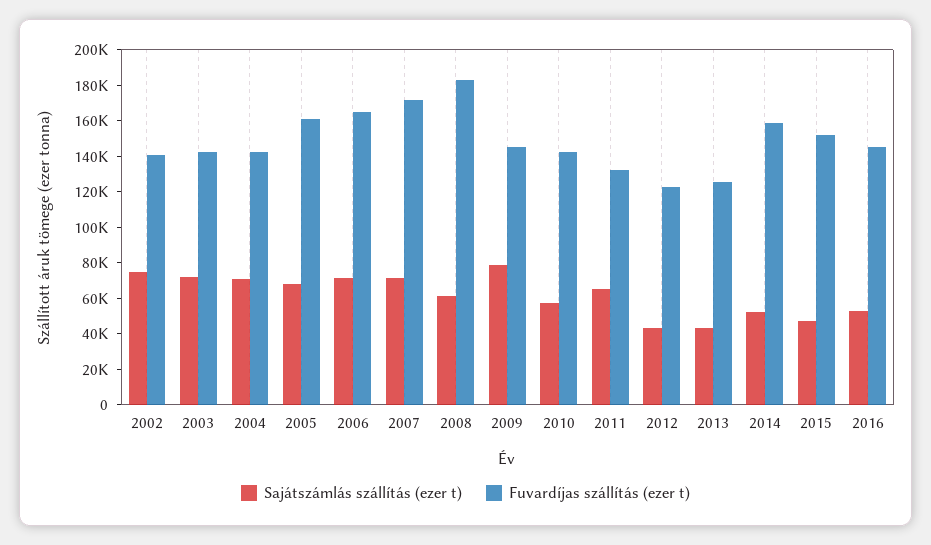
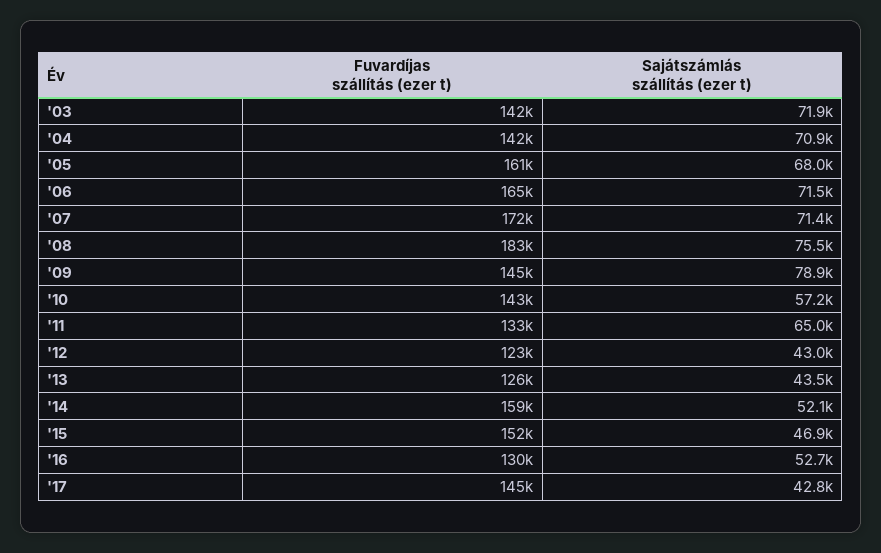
Sajátszámlás szállítás (ezer t), 2002: 75000 -> none
Fuvardíjas szállítás (ezer t), 2002: 140000 -> none
Sajátszámlás szállítás (ezer t), 2008: 60000 -> 75500
Fuvardíjas szállítás (ezer t), 2016: 145000 -> 130000
Fuvardíjas szállítás (ezer t), '17: none -> 145000
Sajátszámlás szállítás (ezer t), '17: none -> 42800

